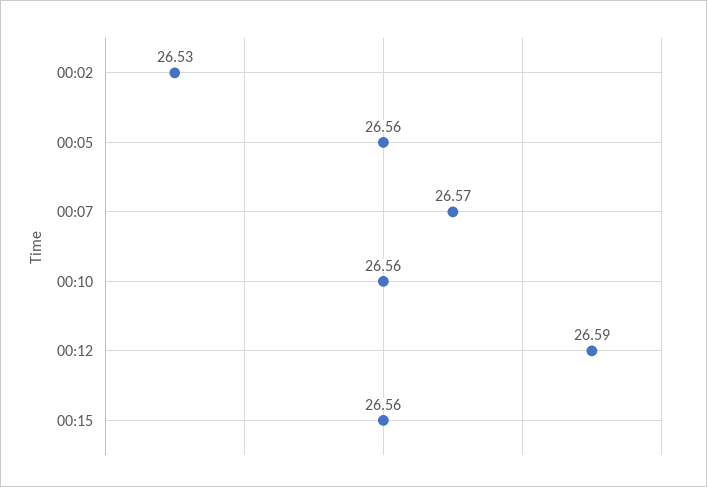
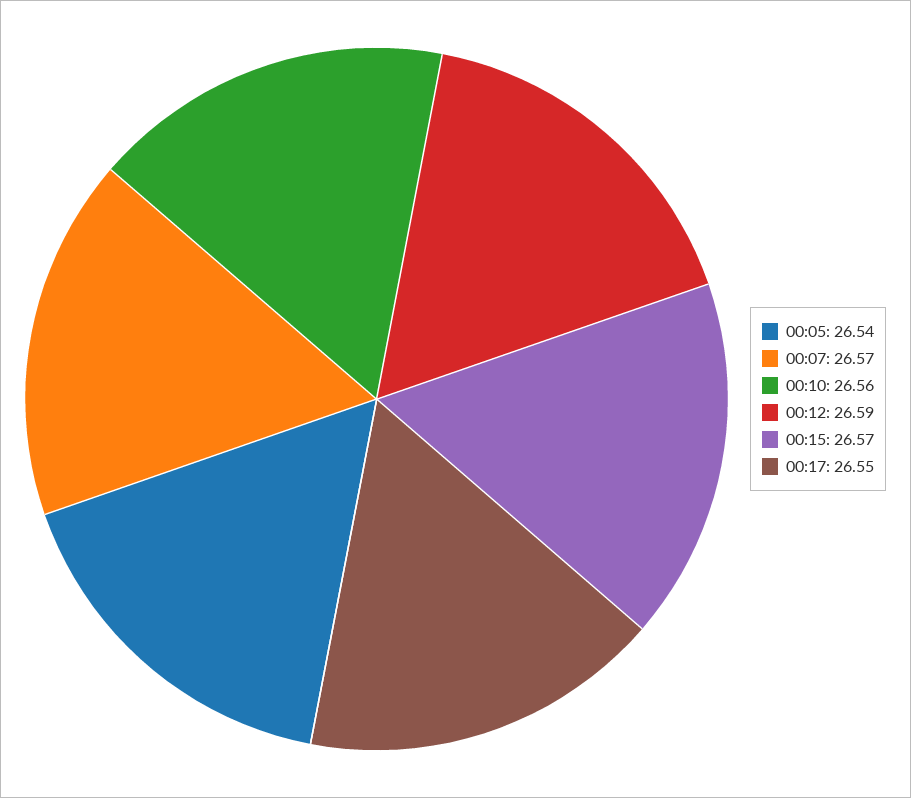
00:02: 26.53 -> none
00:05: 26.56 -> 26.54
00:15: 26.56 -> 26.57
00:17: none -> 26.55

